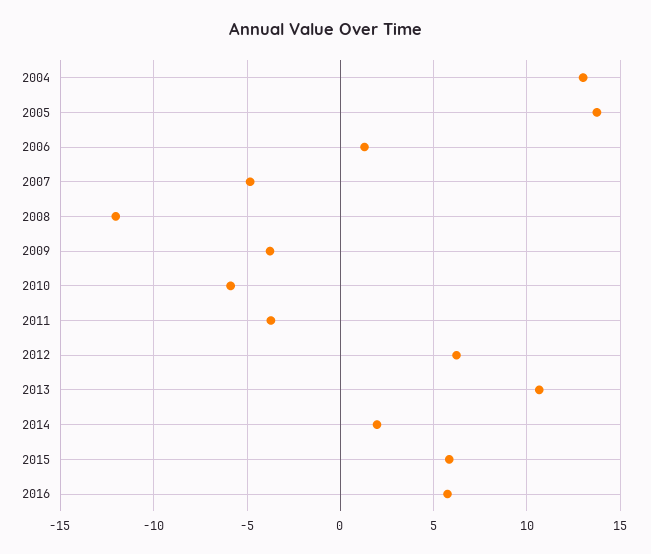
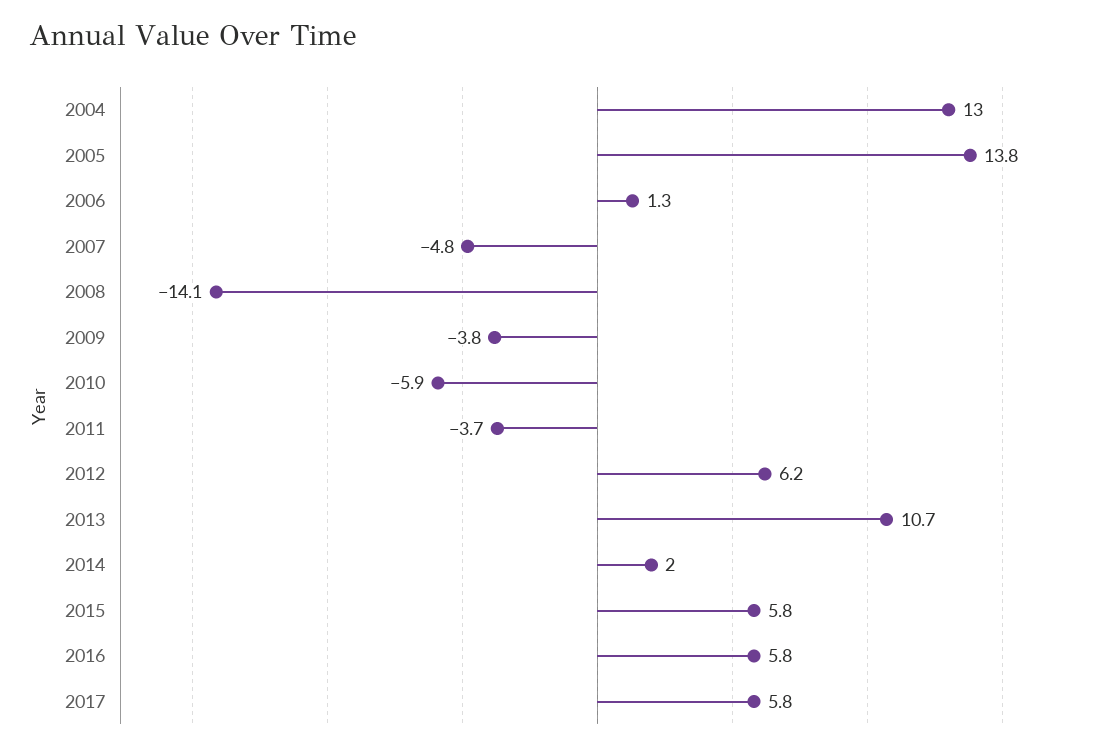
2008: -12 -> -14.1
2017: none -> 5.8

